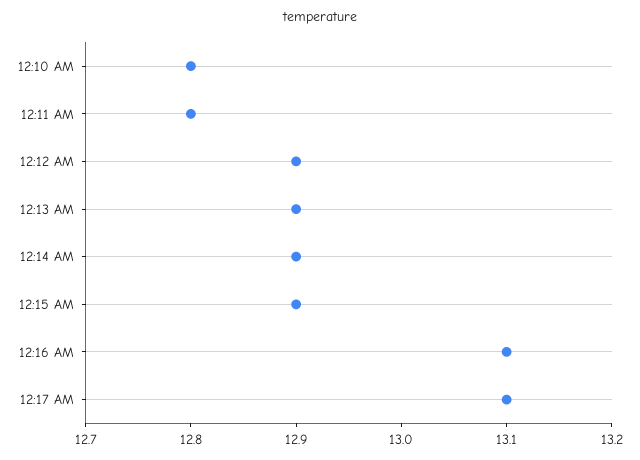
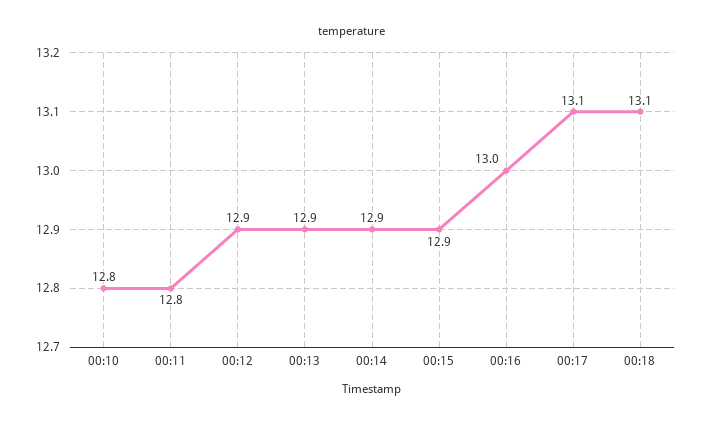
12:16 AM: 13.1 -> 13
00:18: none -> 13.1

